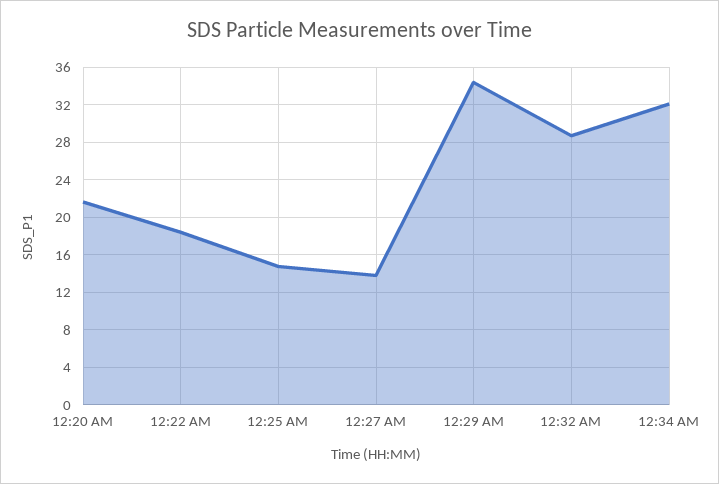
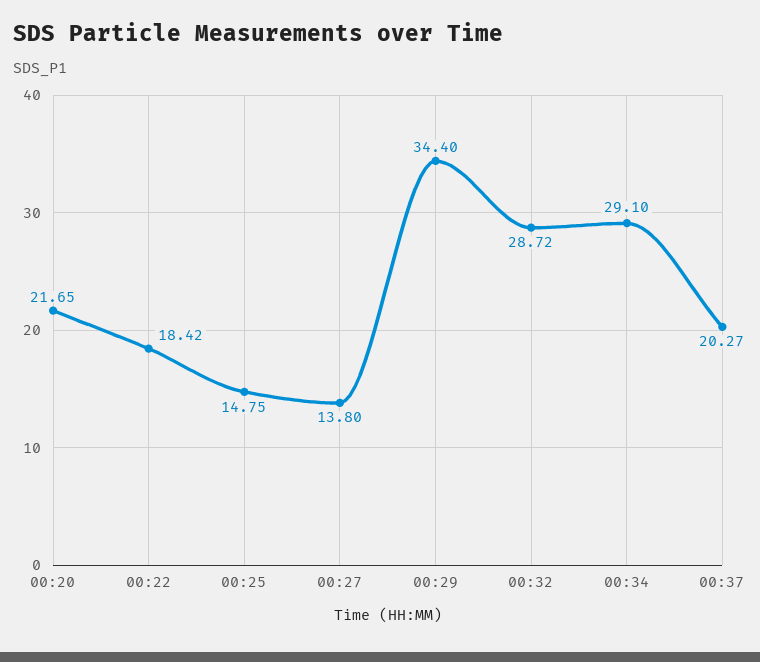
12:34 AM: 32 -> 29.1
00:37: none -> 20.27

